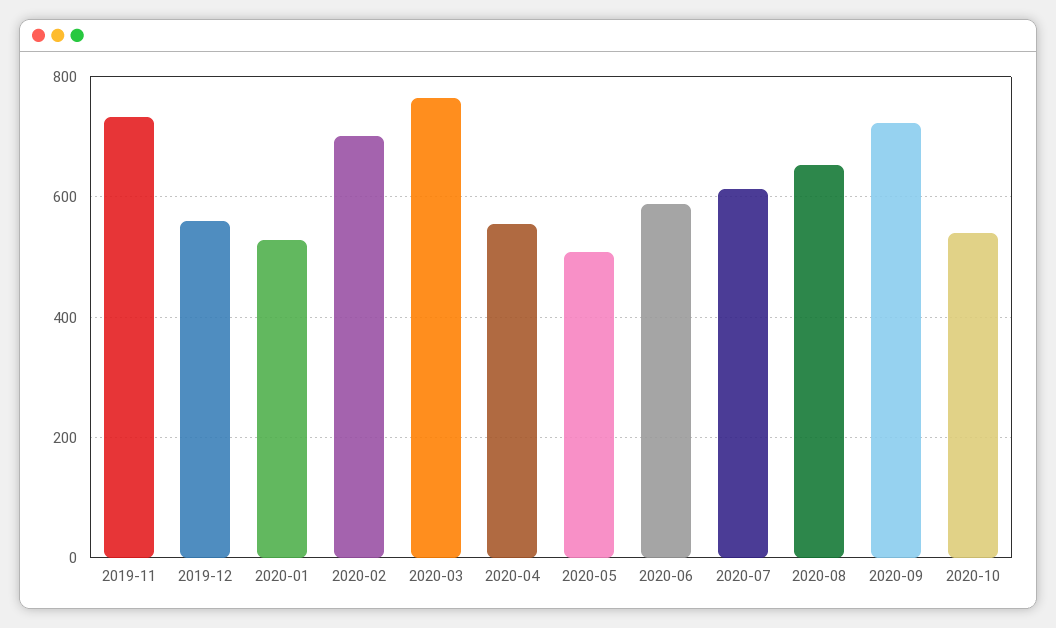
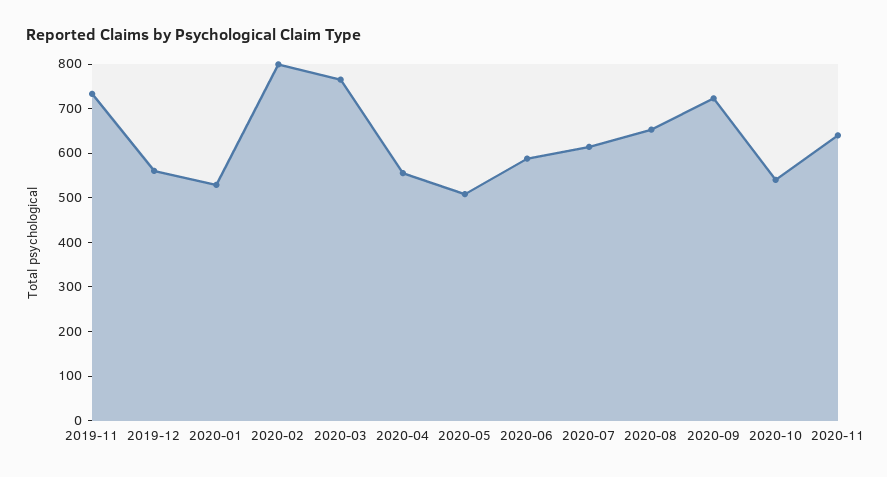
2020-02: 700 -> 800
2020-11: none -> 640

